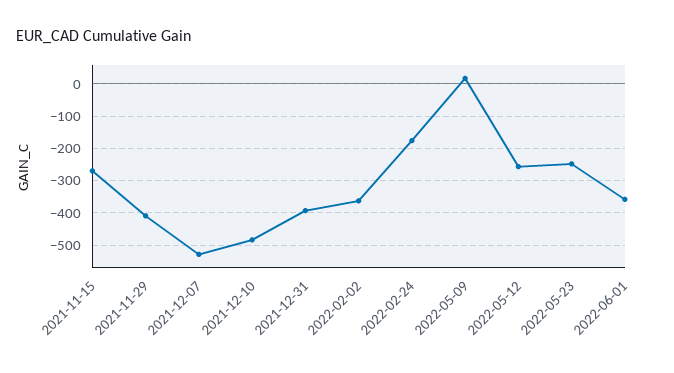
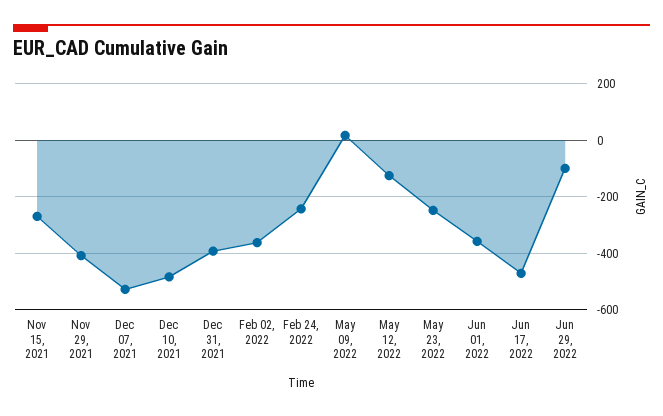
2022-02-24: -180 -> -250
2022-05-12: -260 -> -125
Jun 17, 2022: none -> -475
Jun 29, 2022: none -> -100

